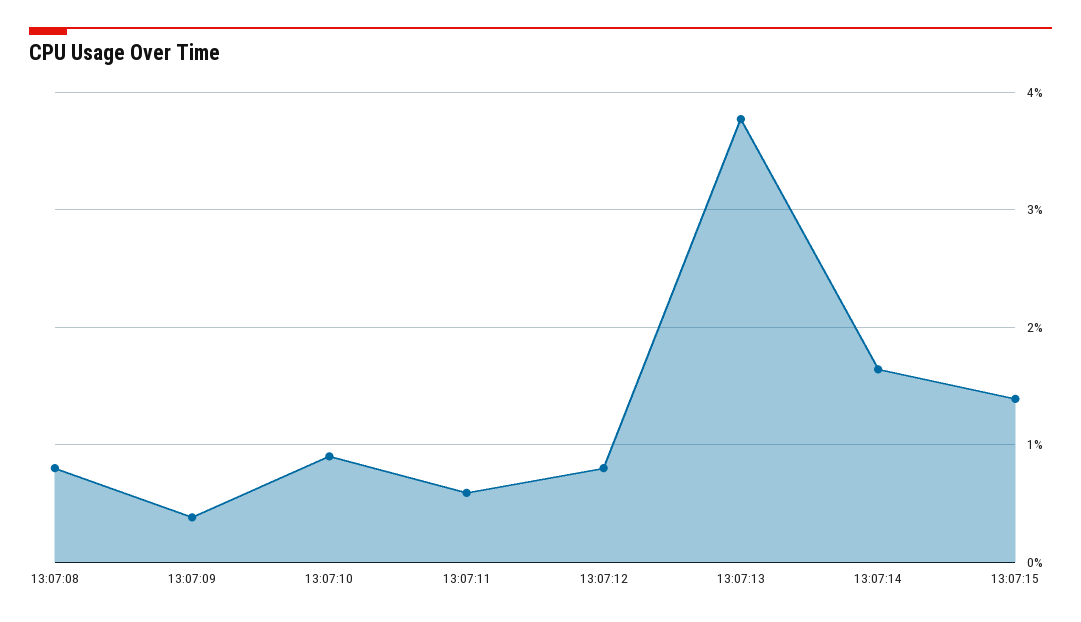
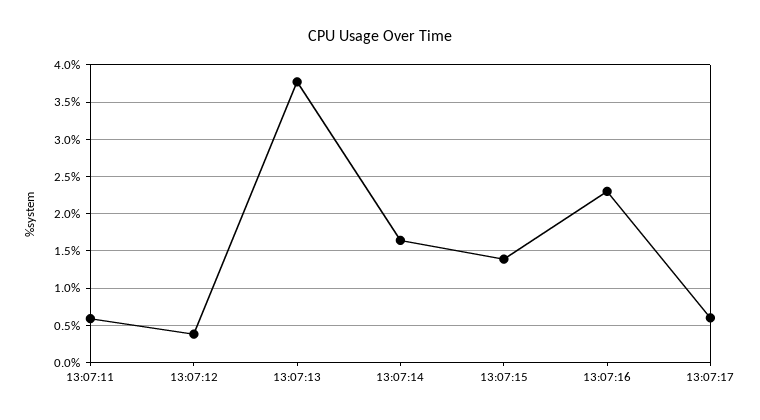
13:07:08: 0.8 -> none
13:07:09: 0.4 -> none
13:07:10: 0.9 -> none
13:07:12: 0.8 -> 0.4
13:07:16: none -> 2.3
13:07:17: none -> 0.6

